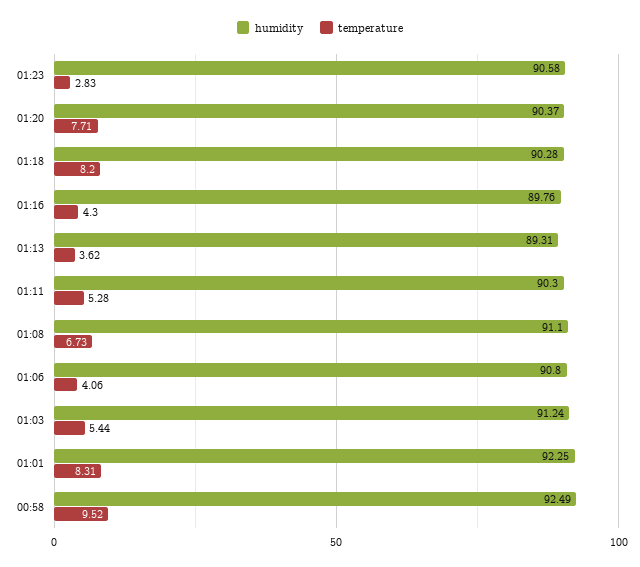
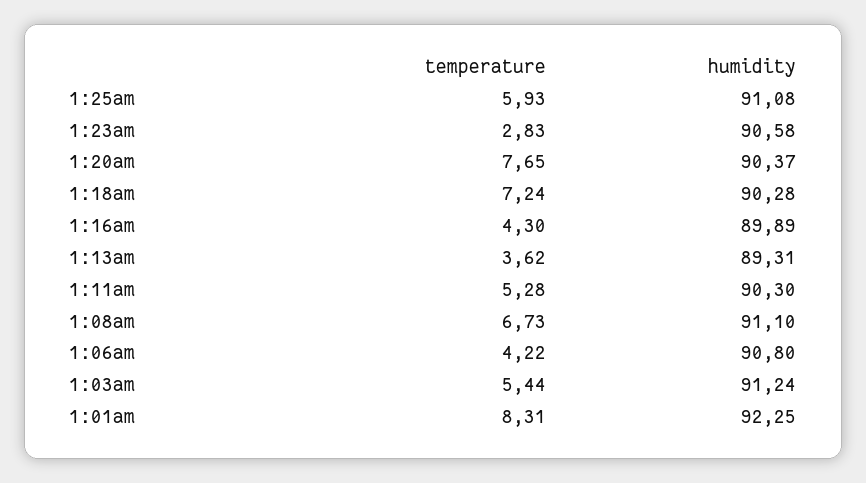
temperature, 01:20: 7.71 -> 7.65
temperature, 01:18: 8.2 -> 7.24
humidity, 01:16: 89.76 -> 89.89
temperature, 01:06: 4.06 -> 4.22
humidity, 00:58: 92.49 -> none
temperature, 00:58: 9.52 -> none
temperature, 1:25am: none -> 5.93
humidity, 1:25am: none -> 91.08

